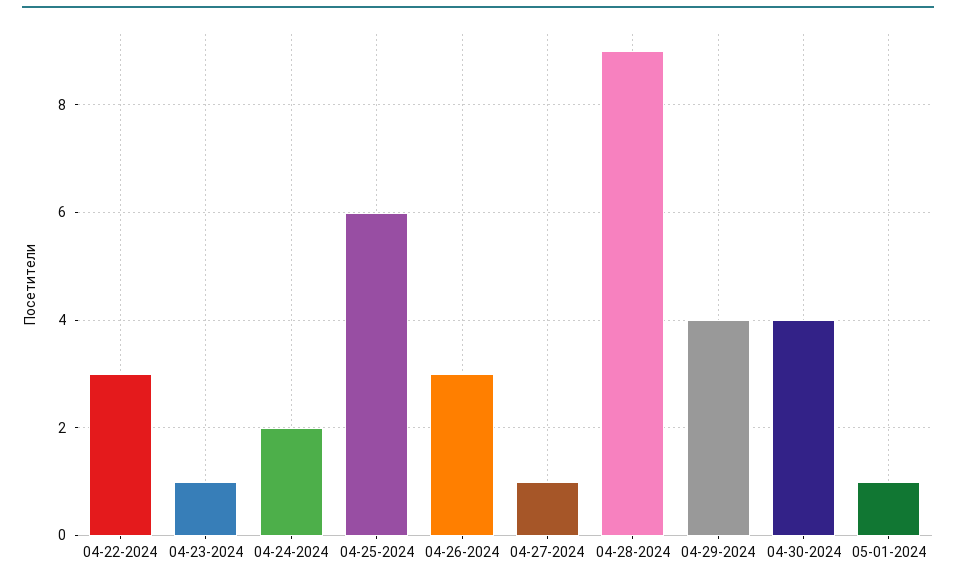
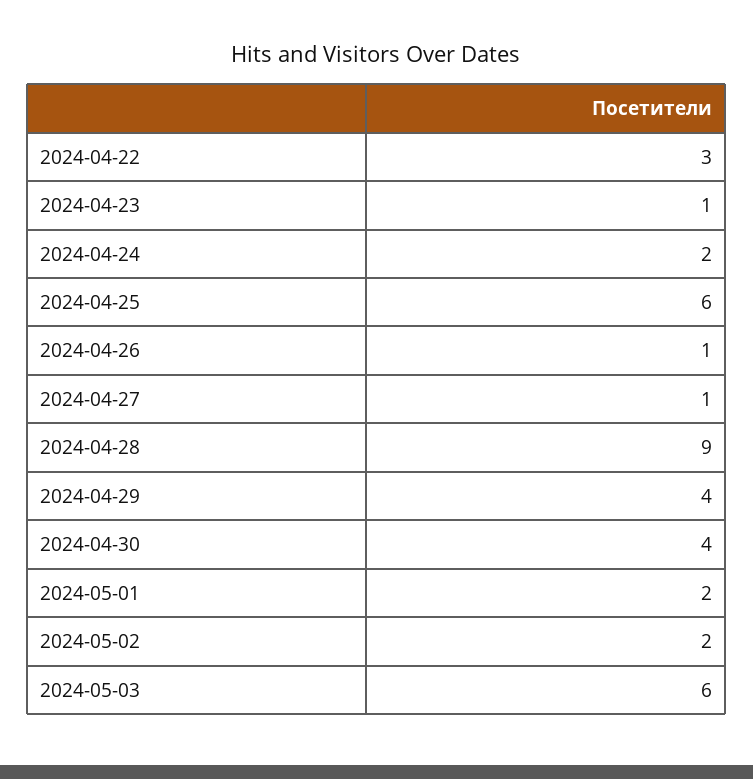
04-26-2024: 3 -> 1
05-01-2024: 1 -> 2
2024-05-02: none -> 2
2024-05-03: none -> 6

